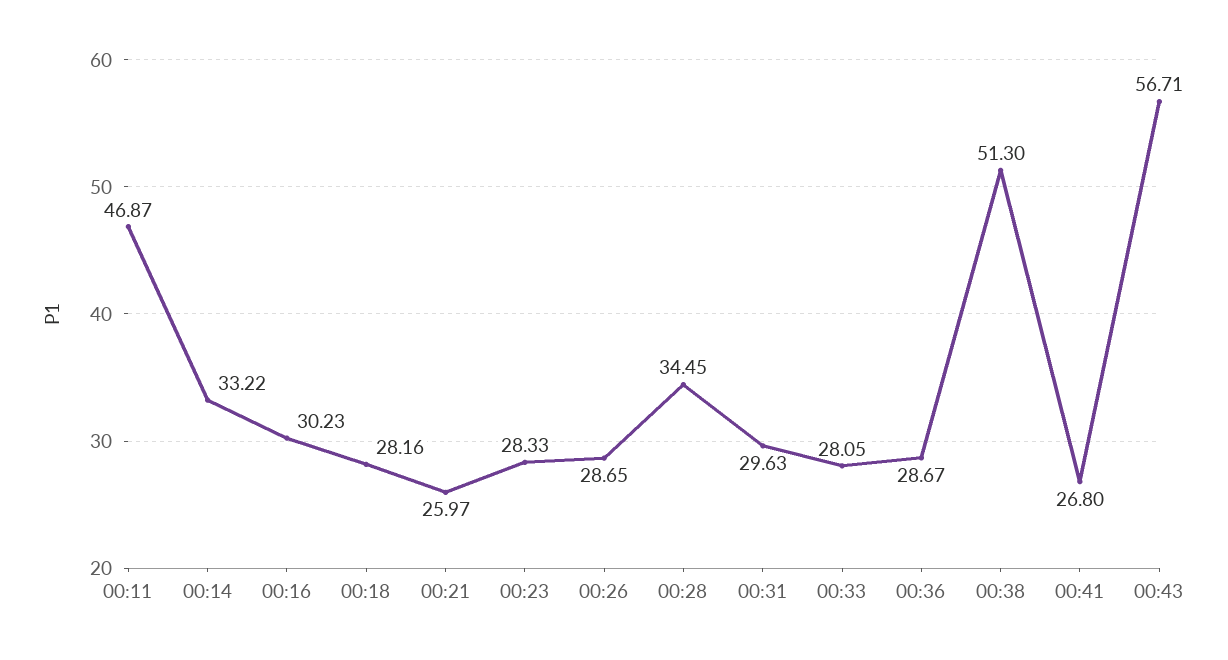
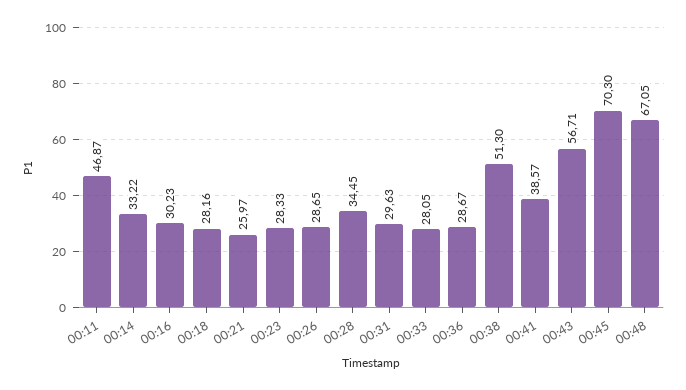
00:41: 26.8 -> 38.57
00:45: none -> 70.3
00:48: none -> 67.05

